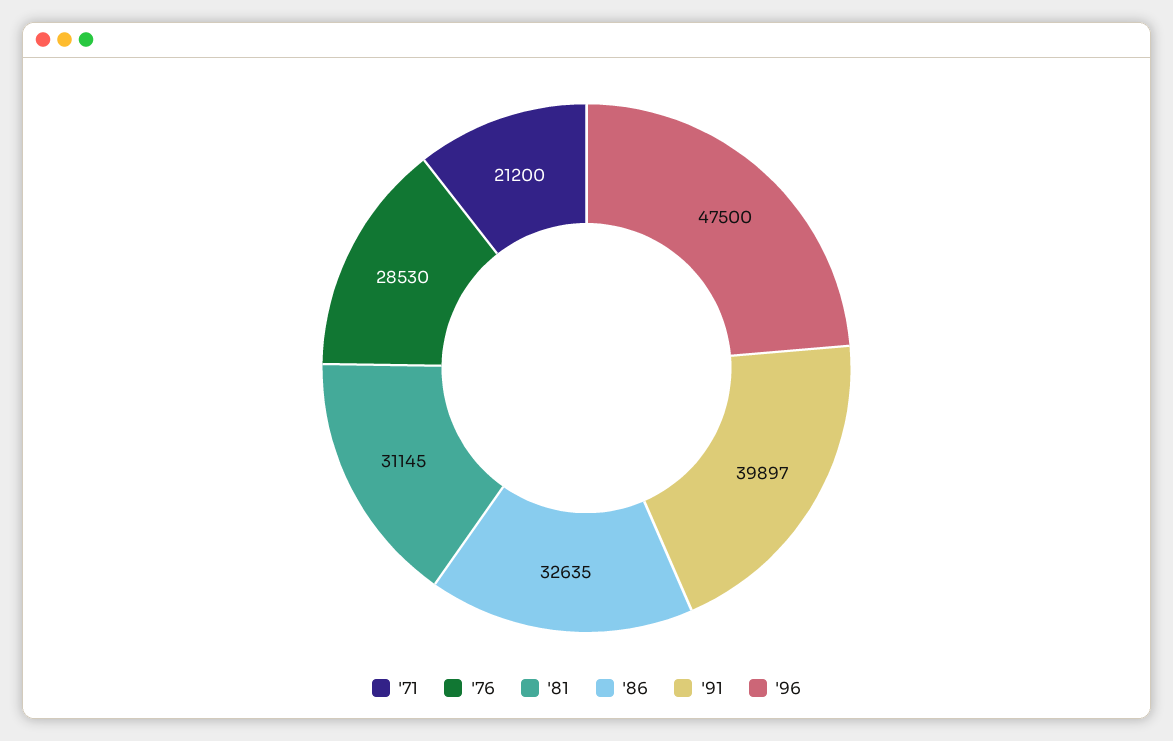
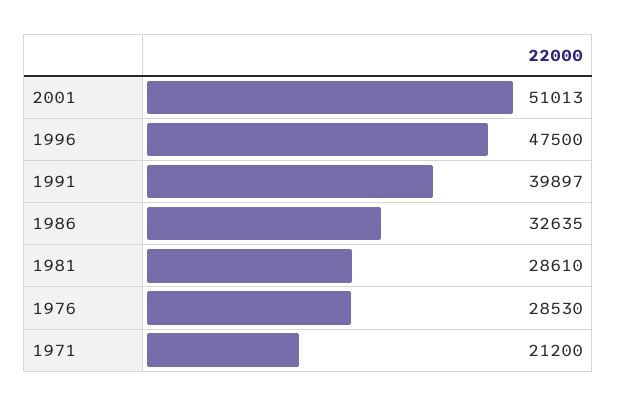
'81: 31145 -> 28610
2001: none -> 51013

